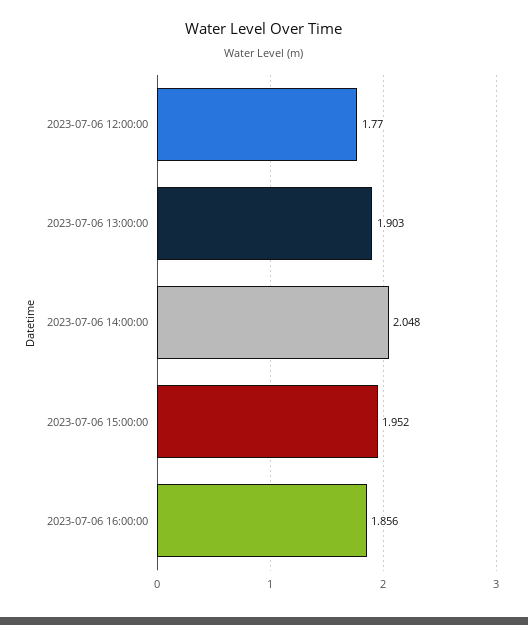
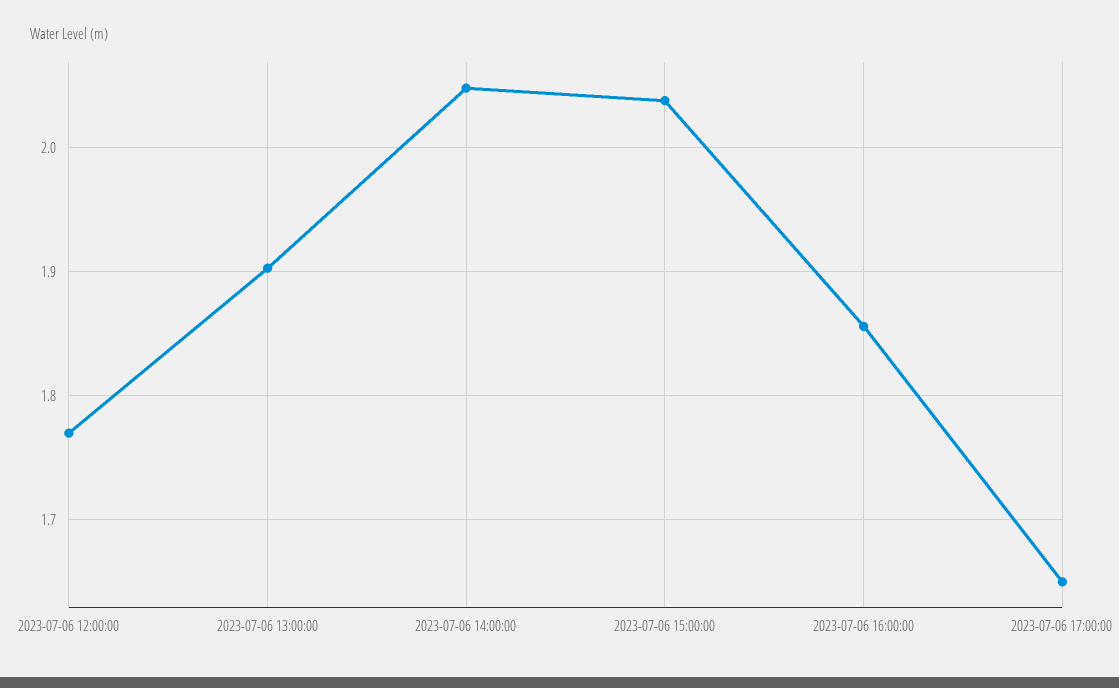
2023-07-06 15:00:00: 1.952 -> 2.04
2023-07-06 17:00:00: none -> 1.65

